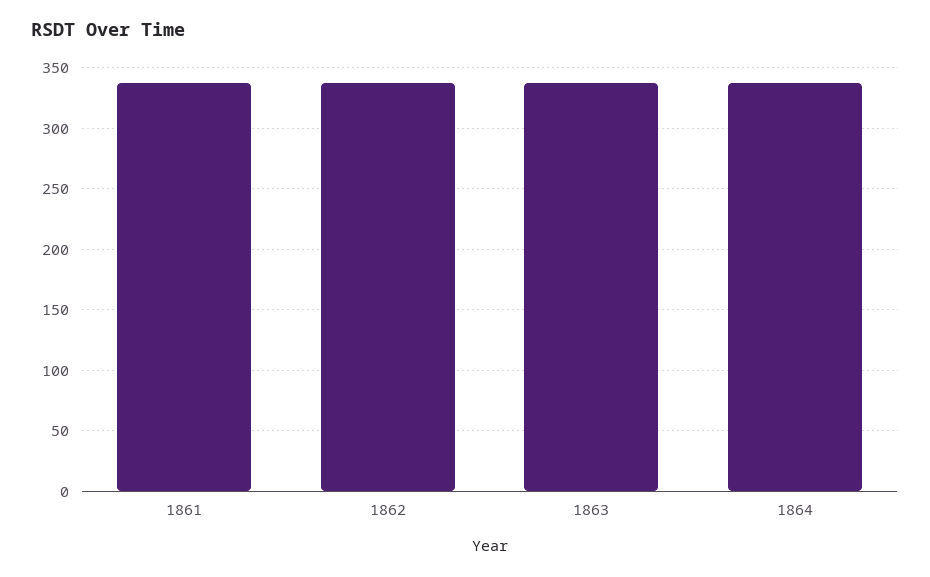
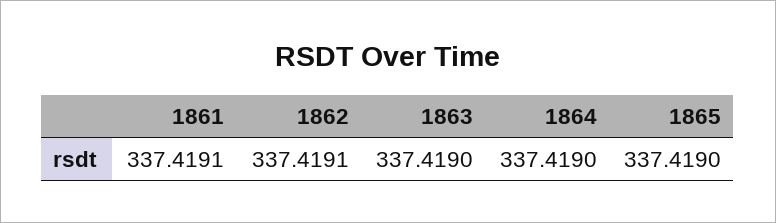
1865: none -> 337.419

